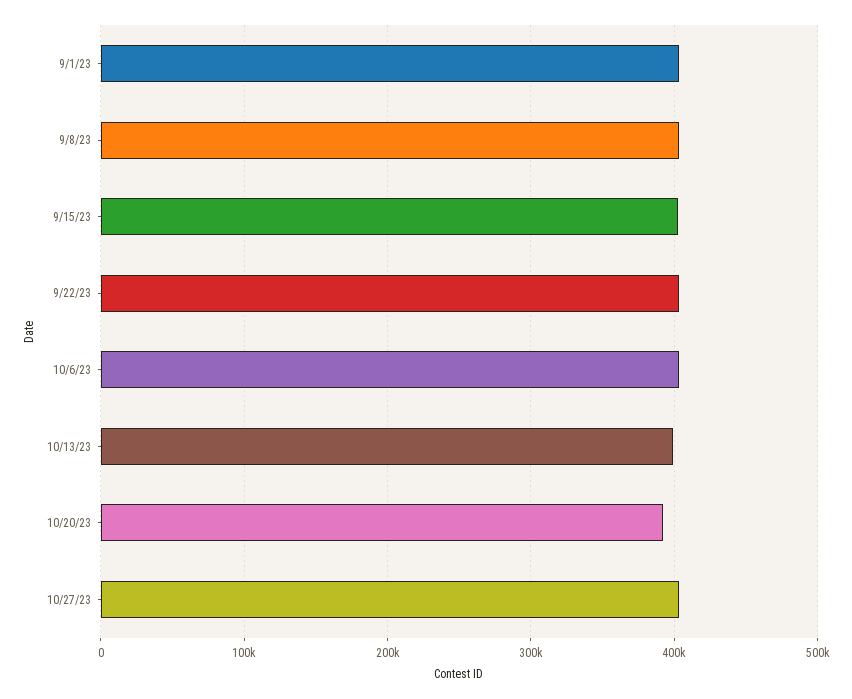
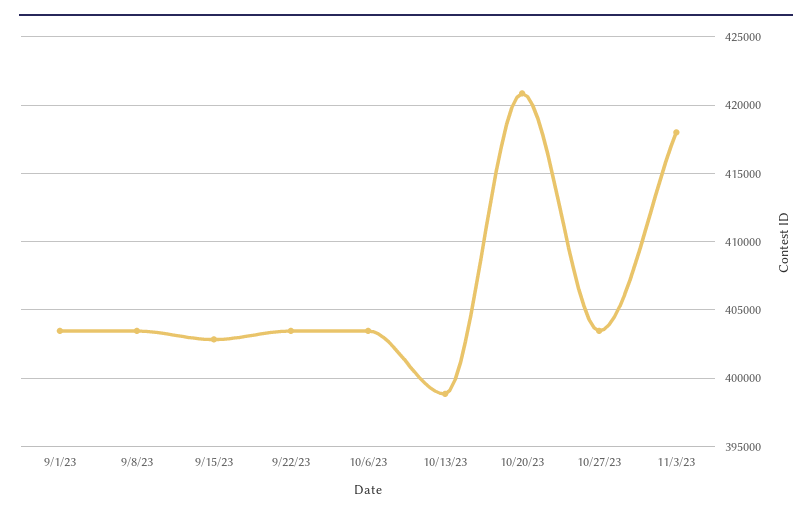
10/20/23: 390000 -> 421000
11/3/23: none -> 418000

